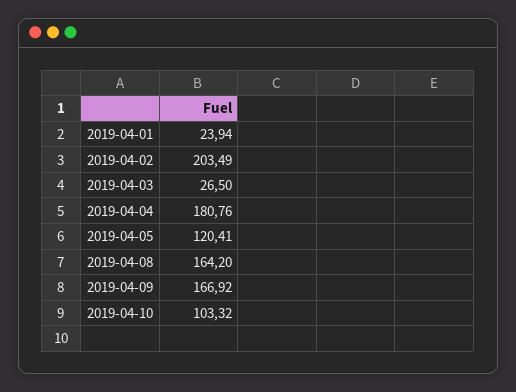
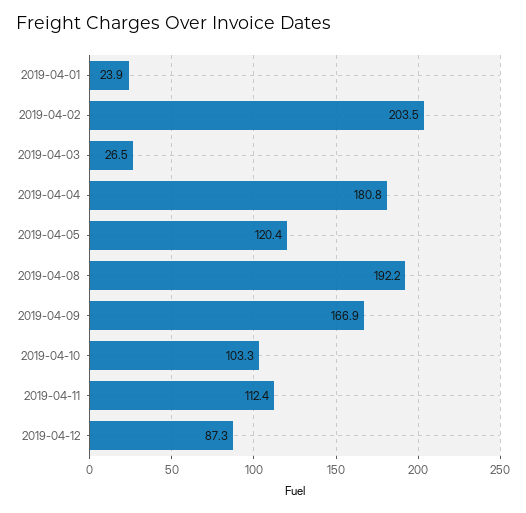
2019-04-08: 164.2 -> 192.2
2019-04-11: none -> 112.4
2019-04-12: none -> 87.3

